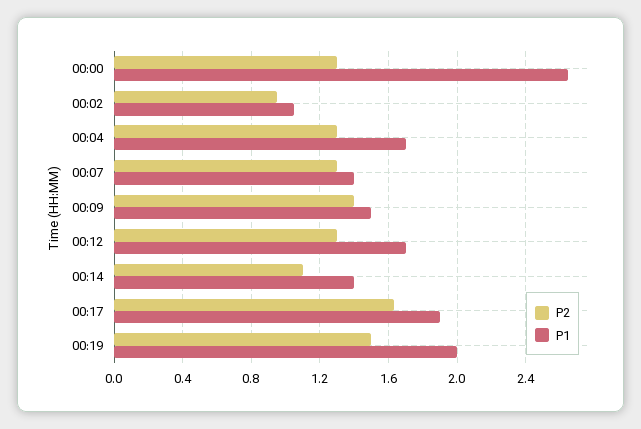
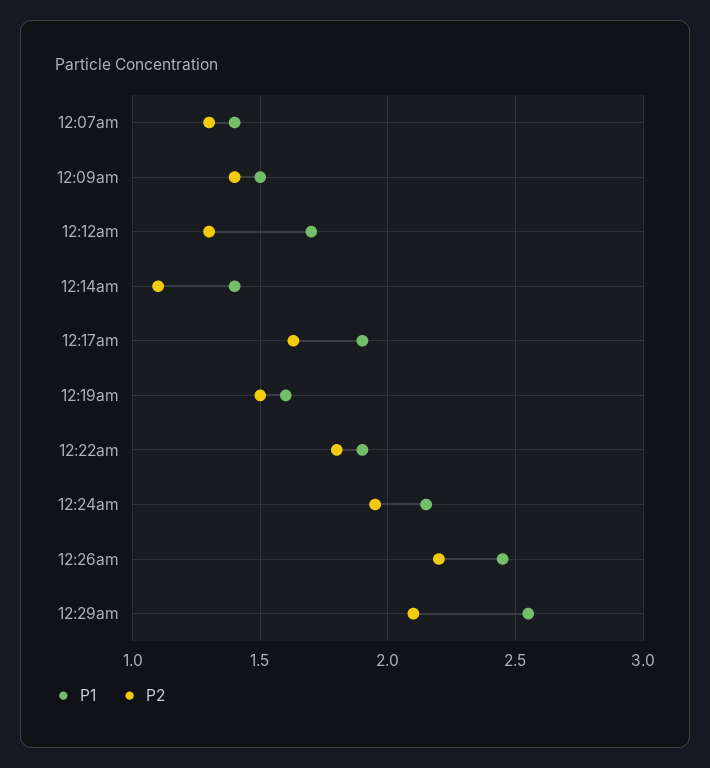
P2, 00:00: 1.3 -> none
P1, 00:00: 2.65 -> none
P2, 00:02: 0.95 -> none
P1, 00:02: 1.05 -> none
P2, 00:04: 1.3 -> none
P1, 00:04: 1.7 -> none
P1, 00:19: 2 -> 1.6
P1, 12:22am: none -> 1.9
P2, 12:22am: none -> 1.8
P1, 12:24am: none -> 2.15
P2, 12:24am: none -> 1.95
P1, 12:26am: none -> 2.45
P2, 12:26am: none -> 2.2
P1, 12:29am: none -> 2.55
P2, 12:29am: none -> 2.1

